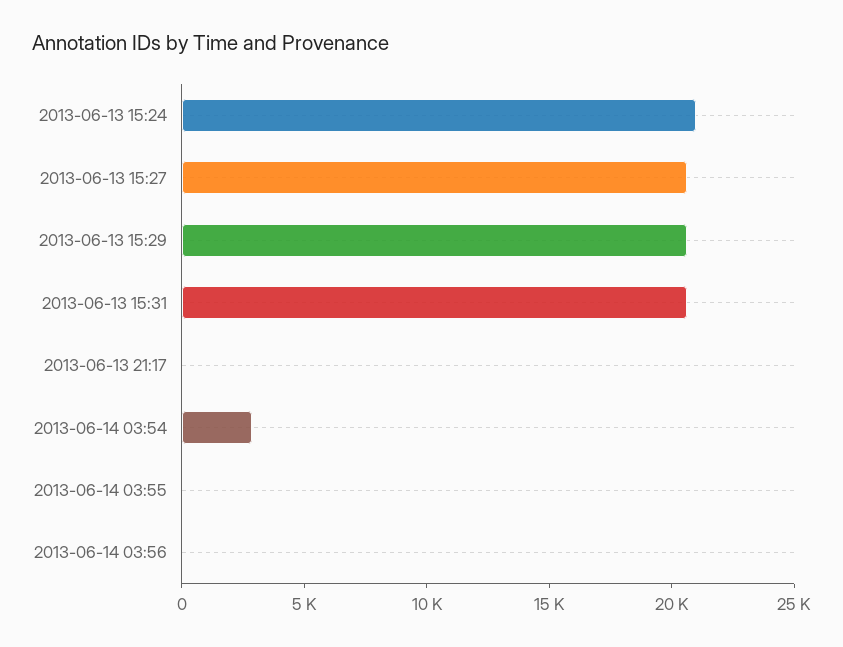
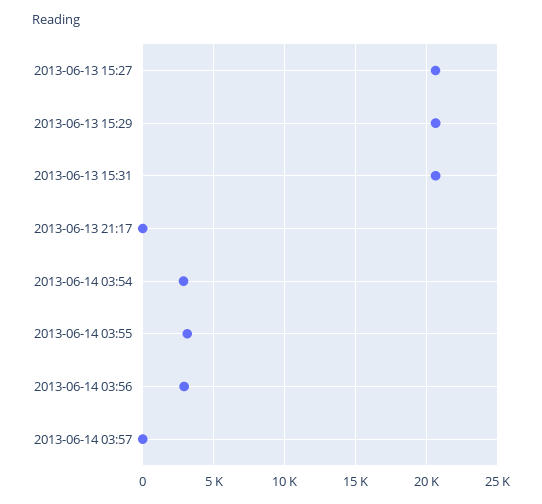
2013-06-13 15:24: 21000 -> none
2013-06-14 03:55: 0 -> 3000
2013-06-14 03:56: 0 -> 3000
2013-06-14 03:57: none -> 0

